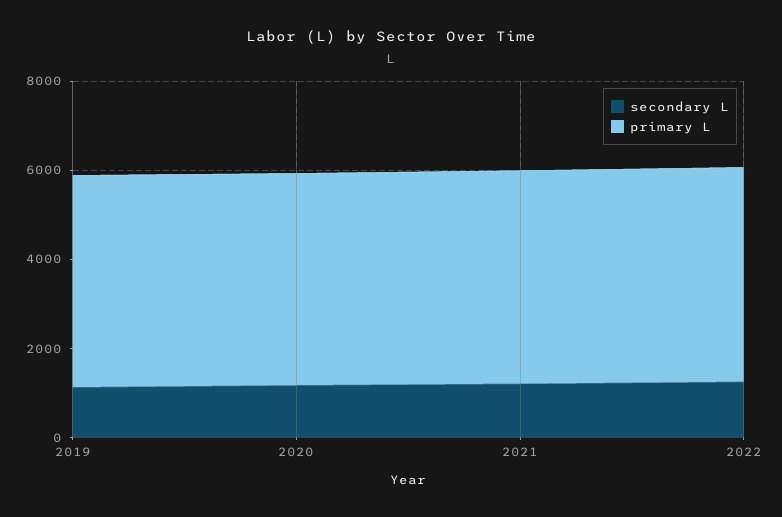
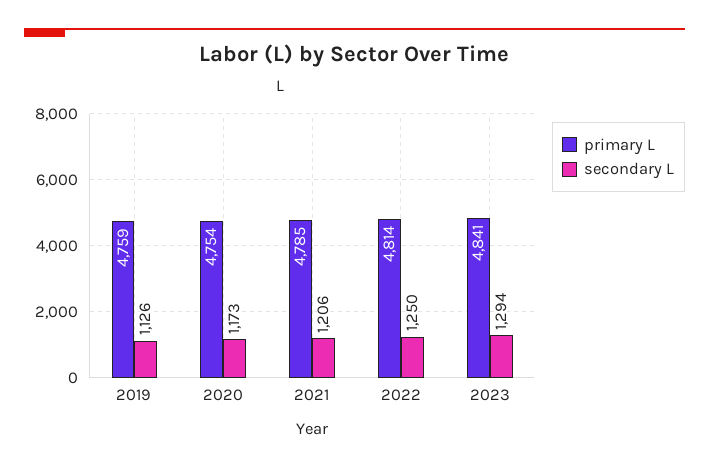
primary L, 2023: none -> 4841
secondary L, 2023: none -> 1294

